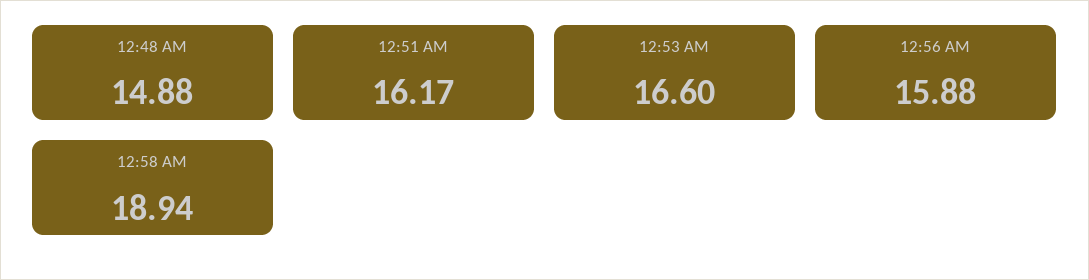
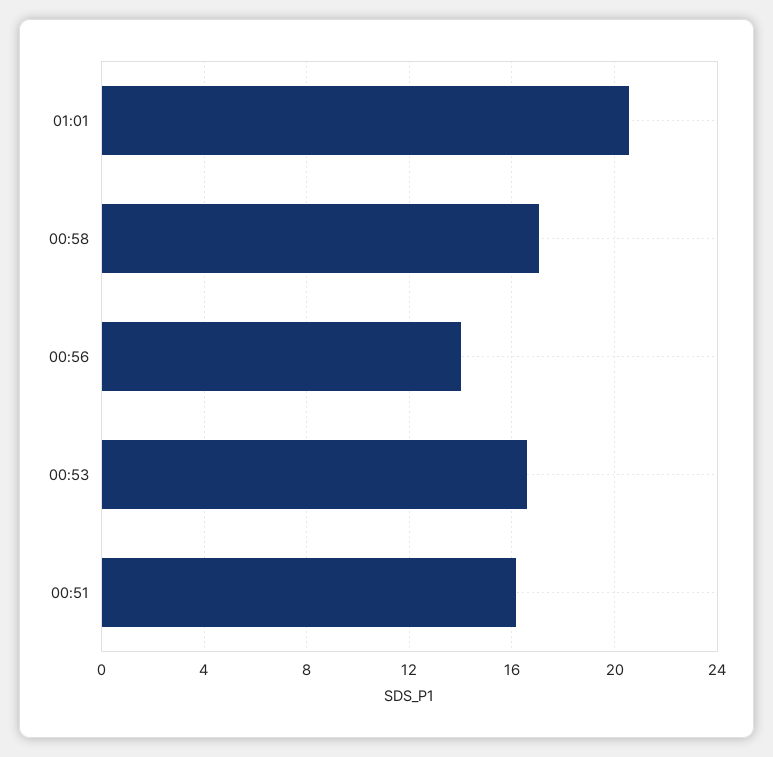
12:48 AM: 14.88 -> none
12:56 AM: 15.88 -> 14
12:58 AM: 18.94 -> 17
01:01: none -> 20.5

